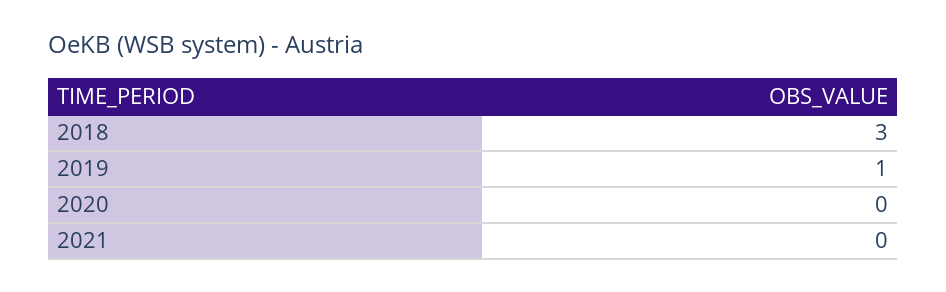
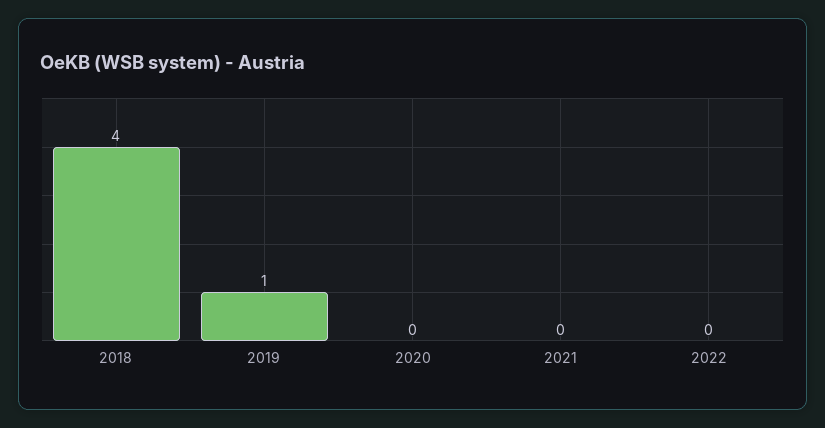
2018: 3 -> 4
2022: none -> 0

